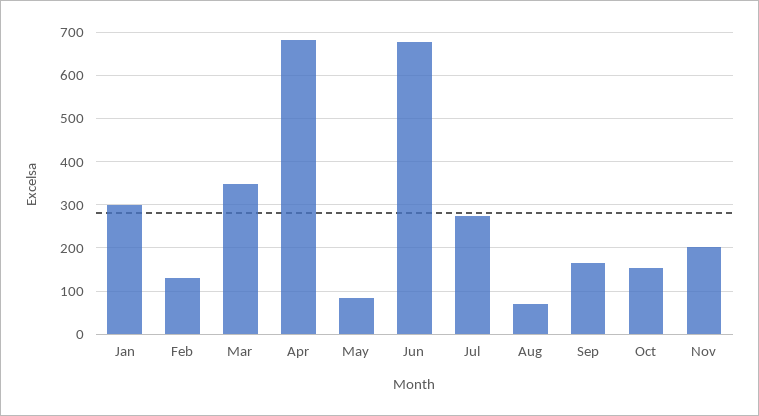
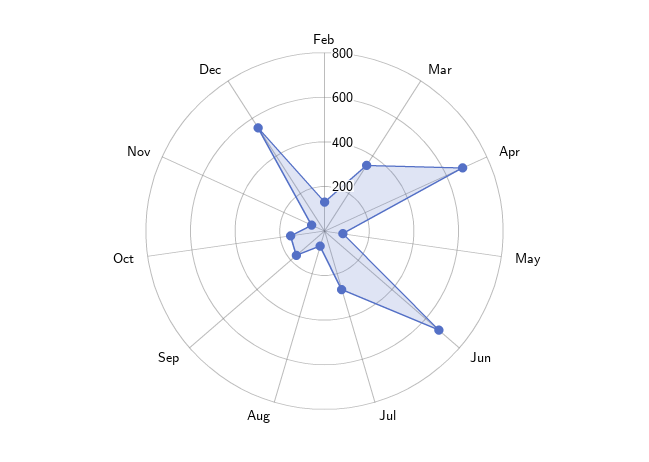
Jan: 300 -> none
Nov: 200 -> 50
Dec: none -> 550

